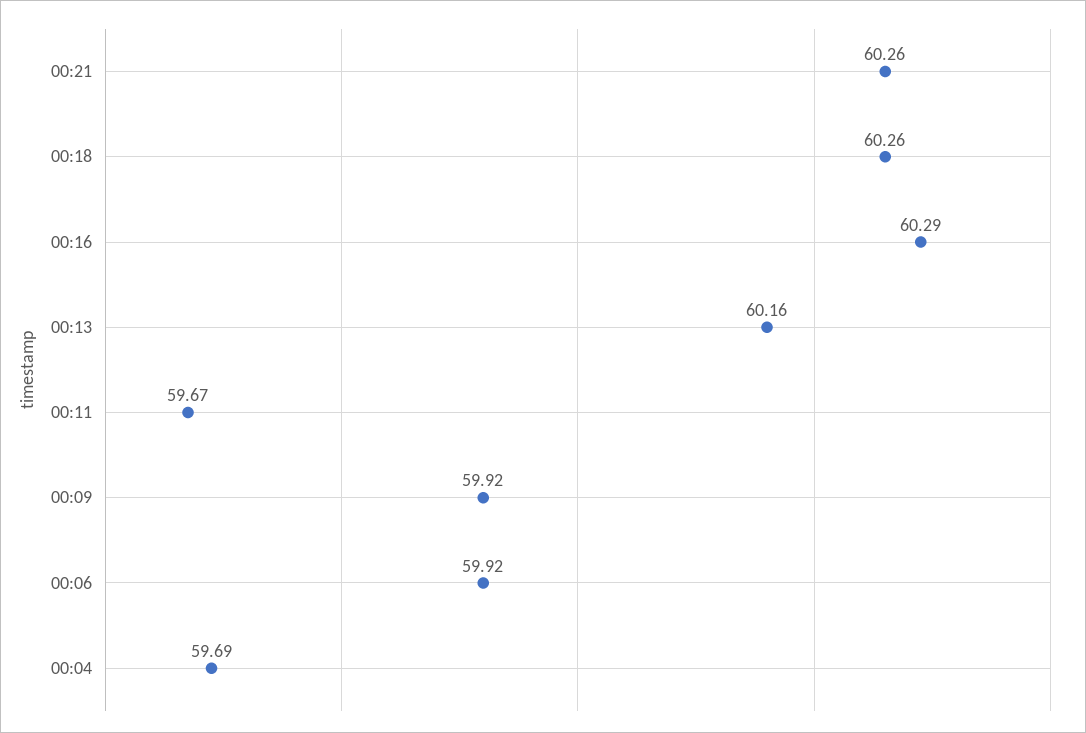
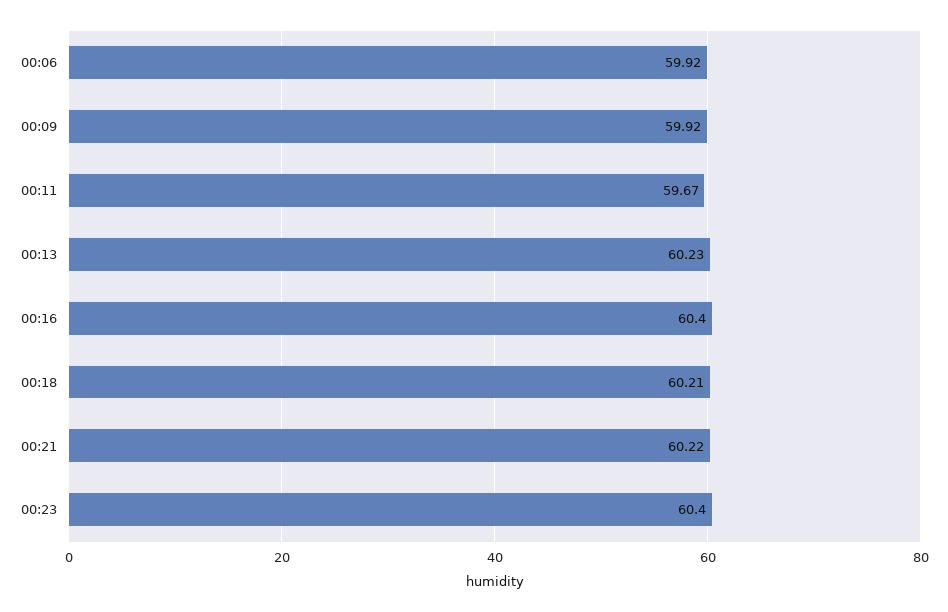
00:21: 60.26 -> 60.22
00:18: 60.26 -> 60.21
00:16: 60.29 -> 60.4
00:13: 60.16 -> 60.23
00:04: 59.69 -> none
00:23: none -> 60.4

